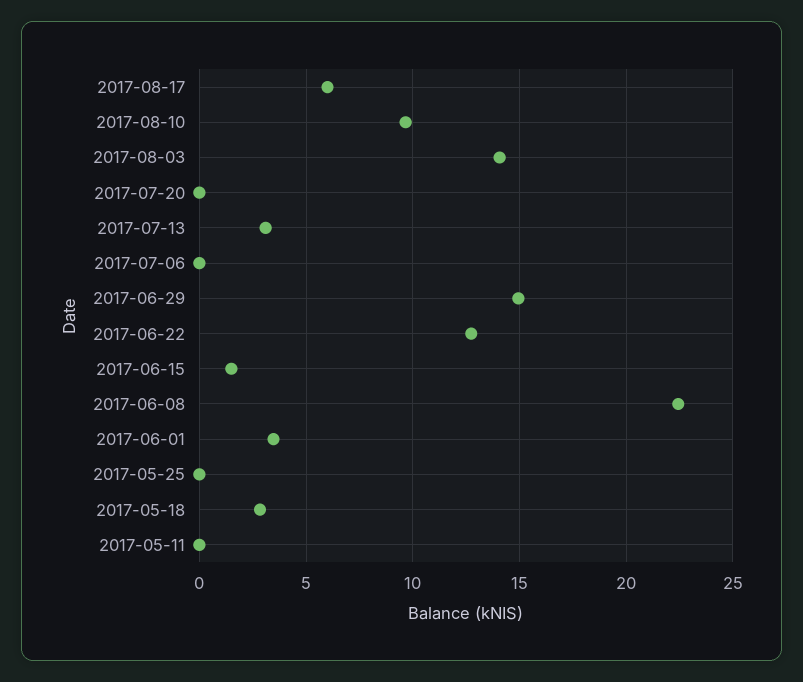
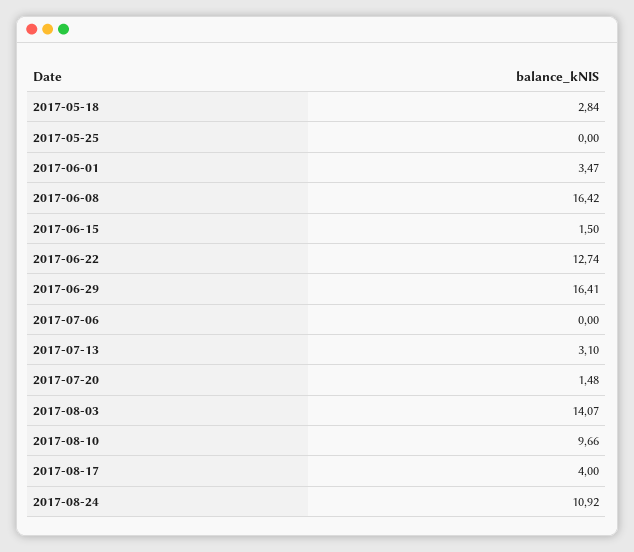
2017-08-17: 6 -> 4
2017-07-20: 0 -> 1.48
2017-06-29: 15 -> 16.41
2017-06-08: 22.5 -> 16.42
2017-05-11: 0 -> none
2017-08-24: none -> 10.92

